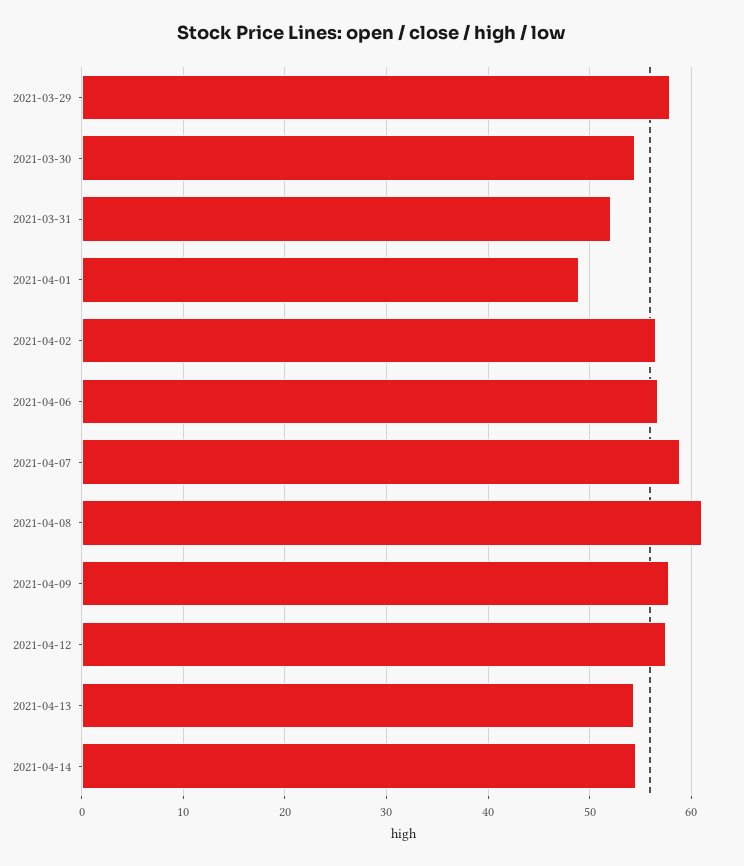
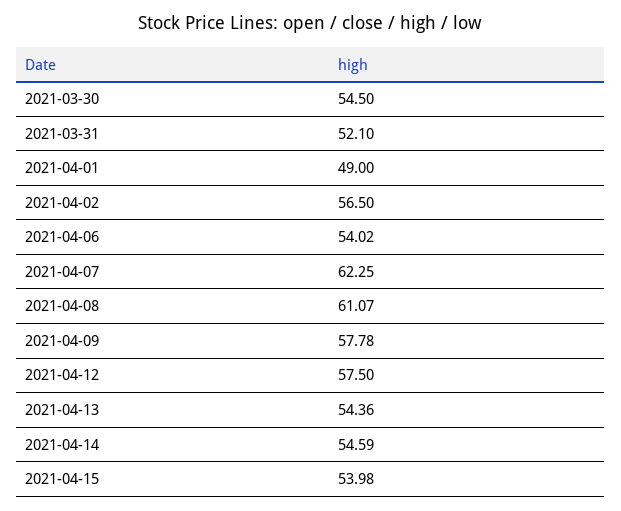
2021-03-29: 58 -> none
2021-04-06: 57 -> 54.02
2021-04-07: 59 -> 62.25
2021-04-15: none -> 53.98

